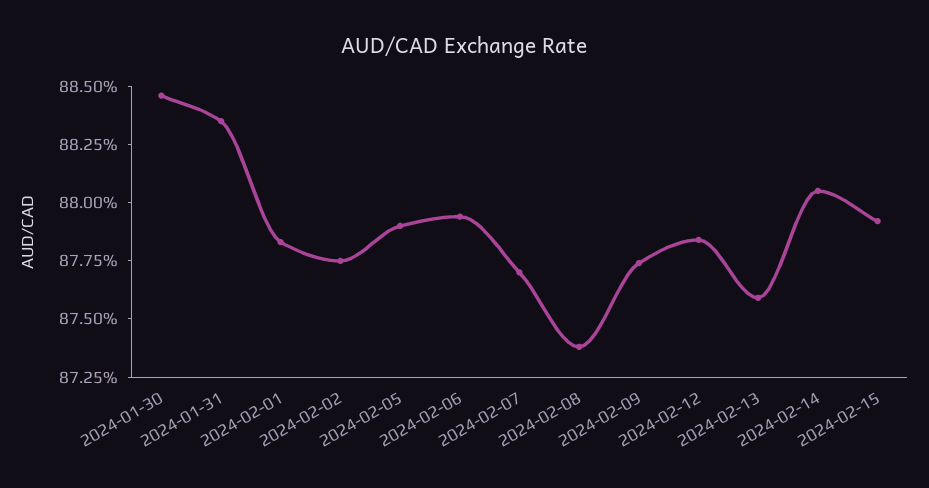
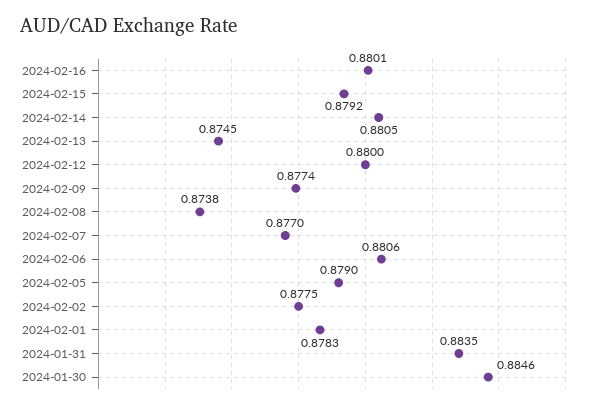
2024-02-06: 0.8795 -> 0.8806
2024-02-12: 0.8785 -> 0.88
2024-02-13: 0.876 -> 0.8745
2024-02-16: none -> 0.8801

